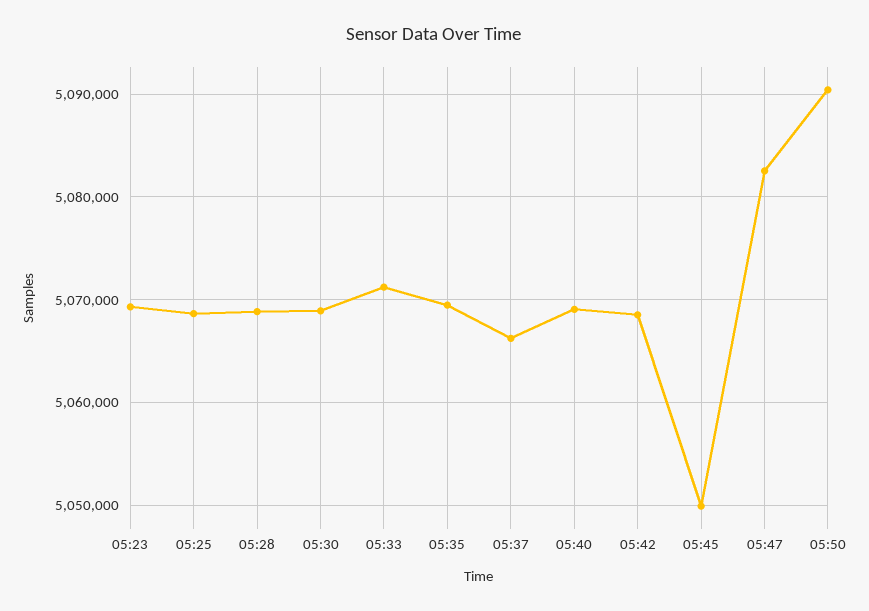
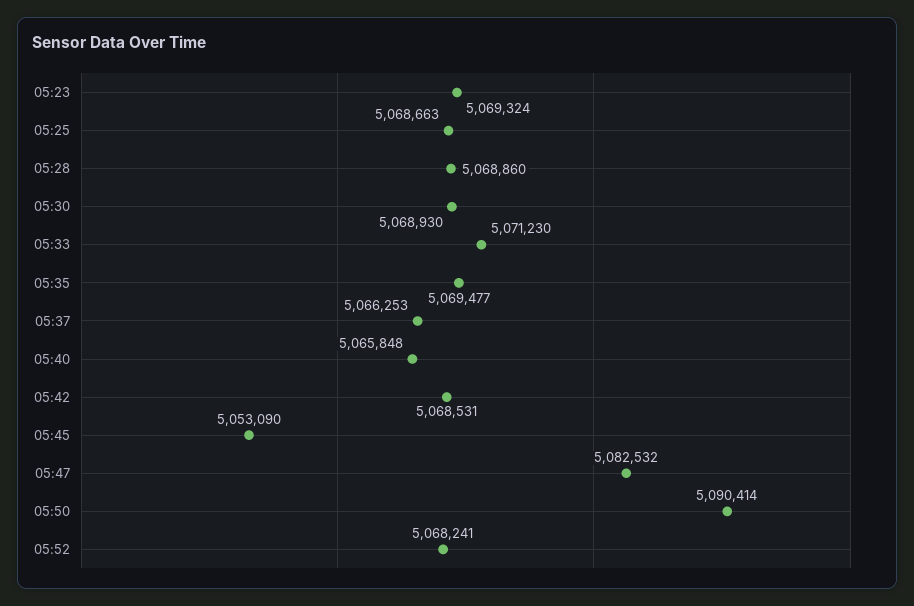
05:40: 5069000 -> 5065848
05:45: 5050000 -> 5053090
05:52: none -> 5068241

